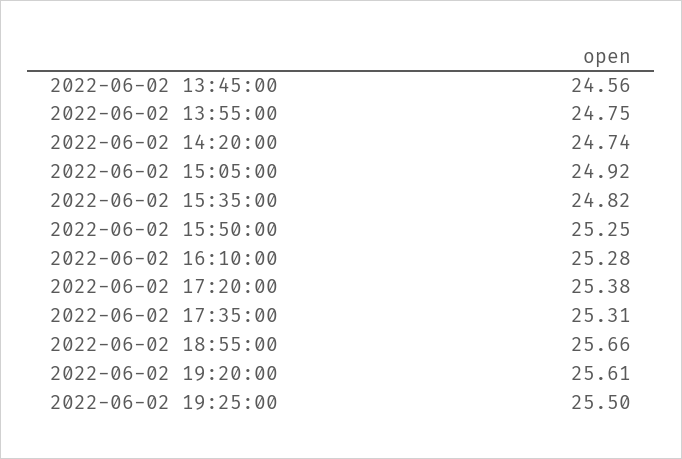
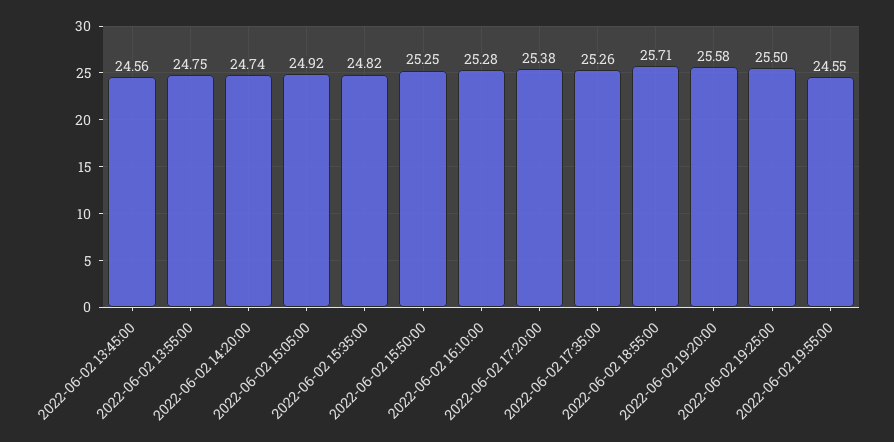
2022-06-02 17:35:00: 25.31 -> 25.26
2022-06-02 18:55:00: 25.66 -> 25.71
2022-06-02 19:20:00: 25.61 -> 25.58
2022-06-02 19:55:00: none -> 24.55

